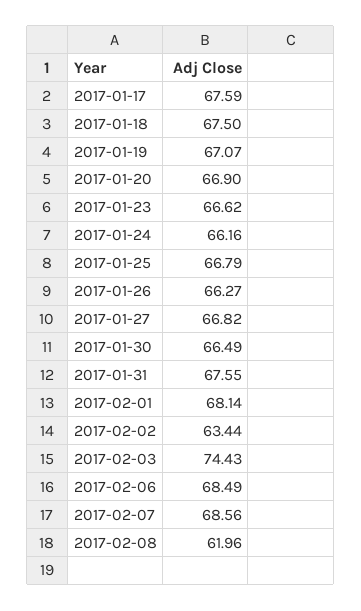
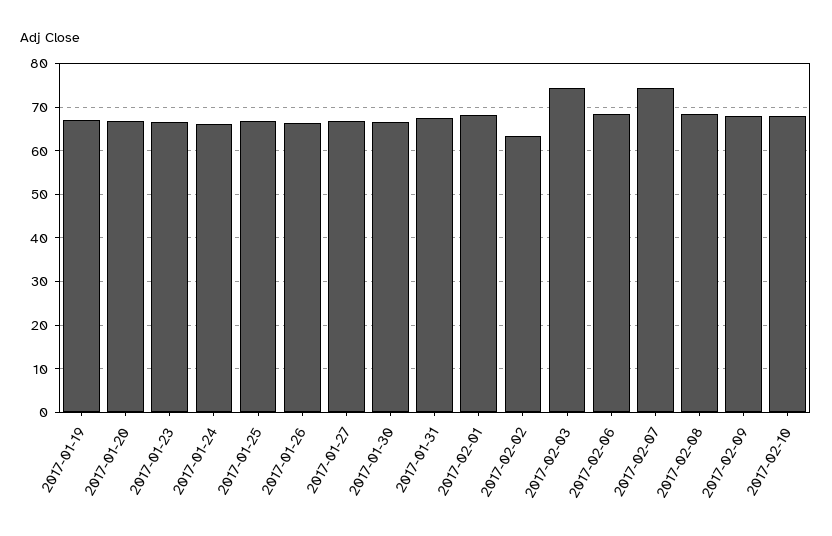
2017-01-17: 67.59 -> none
2017-01-18: 67.5 -> none
2017-02-07: 68.56 -> 74
2017-02-08: 61.96 -> 68
2017-02-09: none -> 68
2017-02-10: none -> 68

